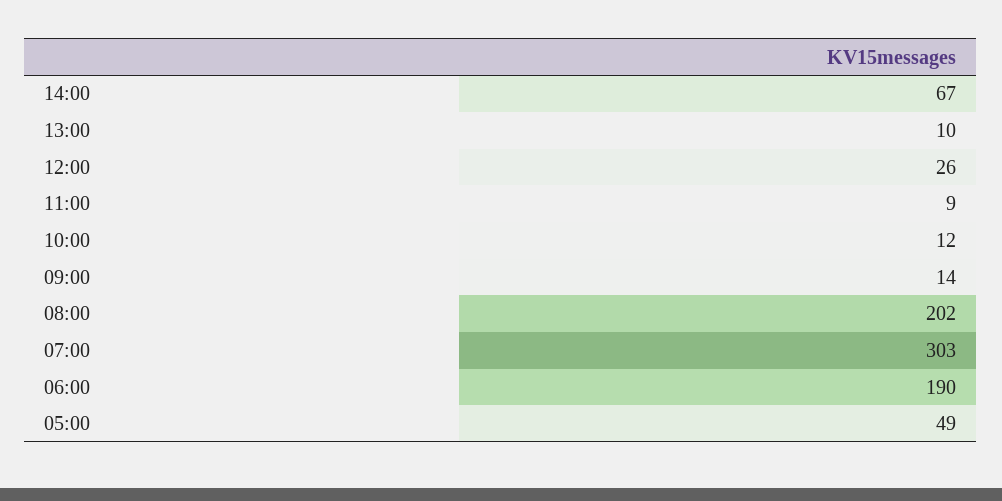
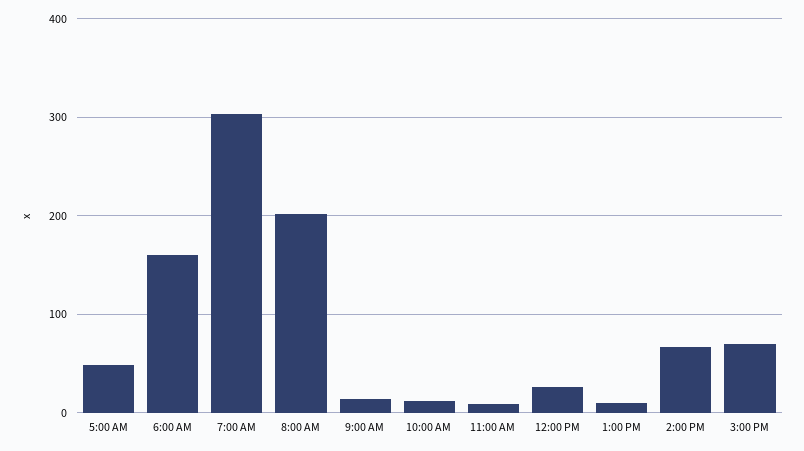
06:00: 190 -> 160
3:00 PM: none -> 70

